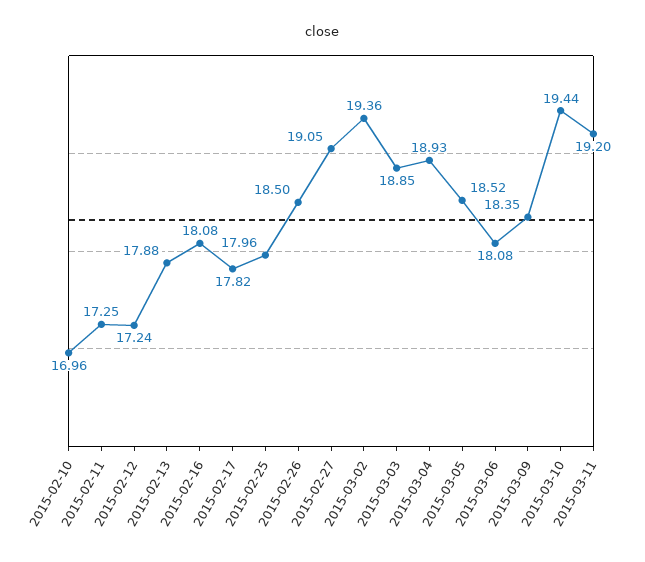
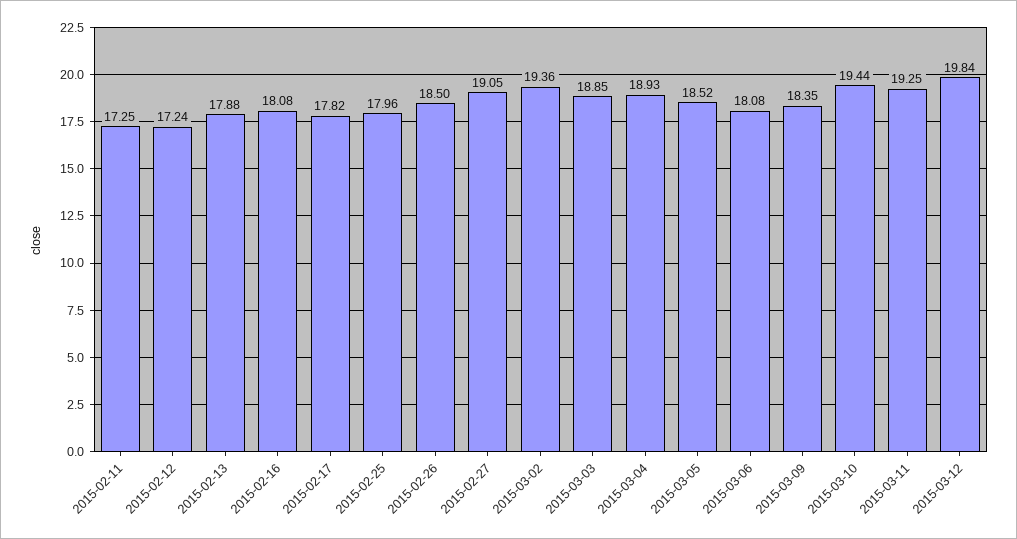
2015-02-10: 16.96 -> none
2015-03-11: 19.2 -> 19.25
2015-03-12: none -> 19.84

